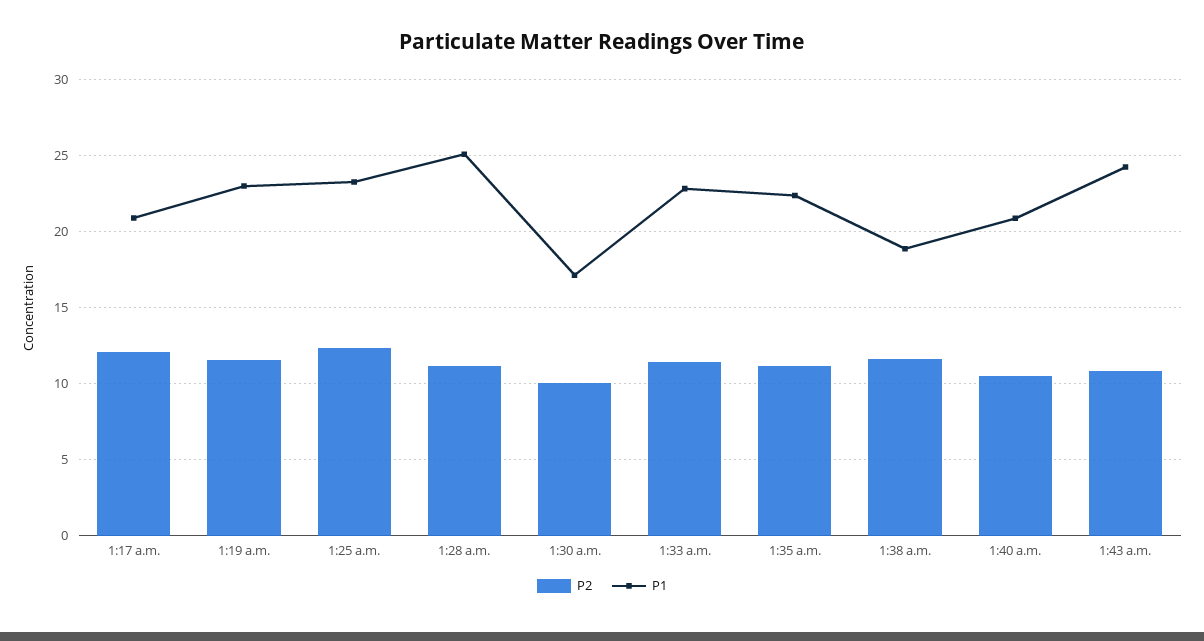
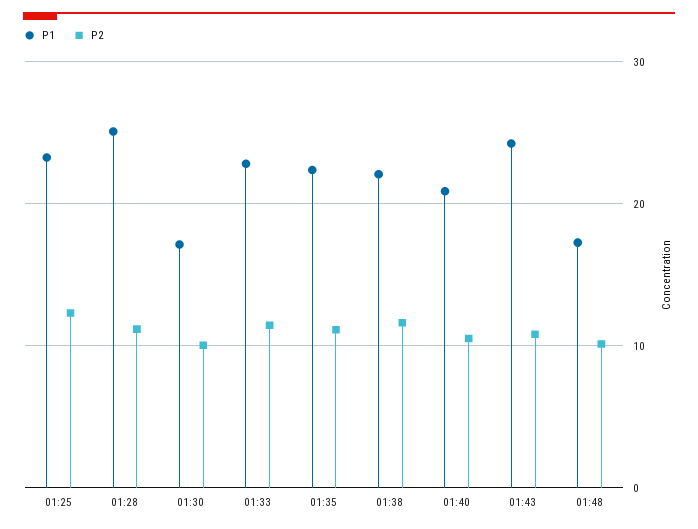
P2, 1:17 a.m.: 12 -> none
P1, 1:17 a.m.: 21 -> none
P2, 1:19 a.m.: 11.5 -> none
P1, 1:19 a.m.: 23 -> none
P1, 1:38 a.m.: 19 -> 22
P1, 01:48: none -> 17
P2, 01:48: none -> 10

